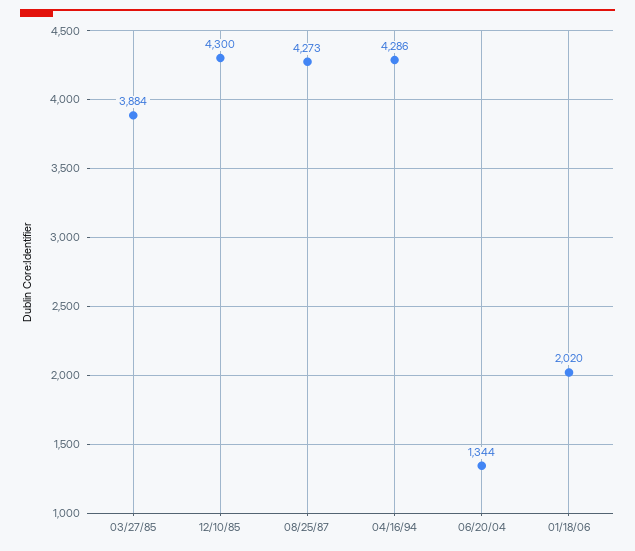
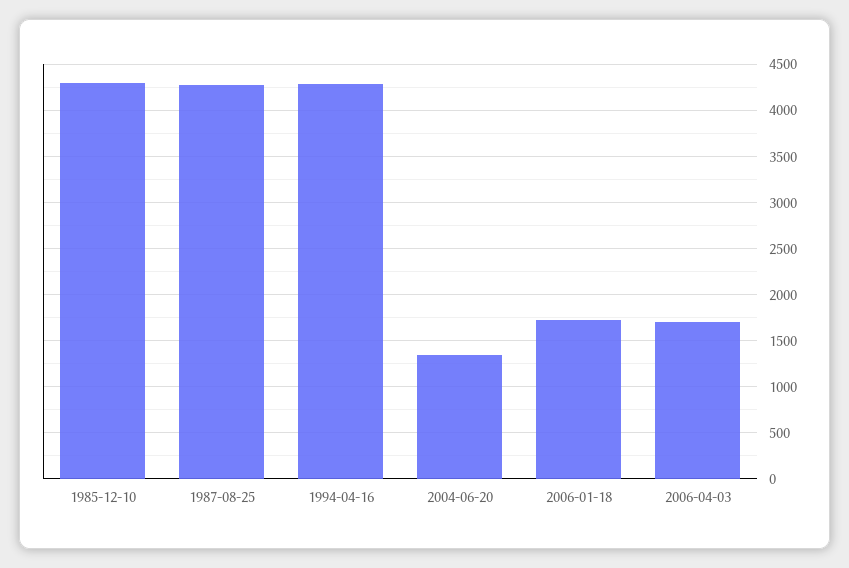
03/27/85: 3884 -> none
01/18/06: 2020 -> 1700
2006-04-03: none -> 1700

